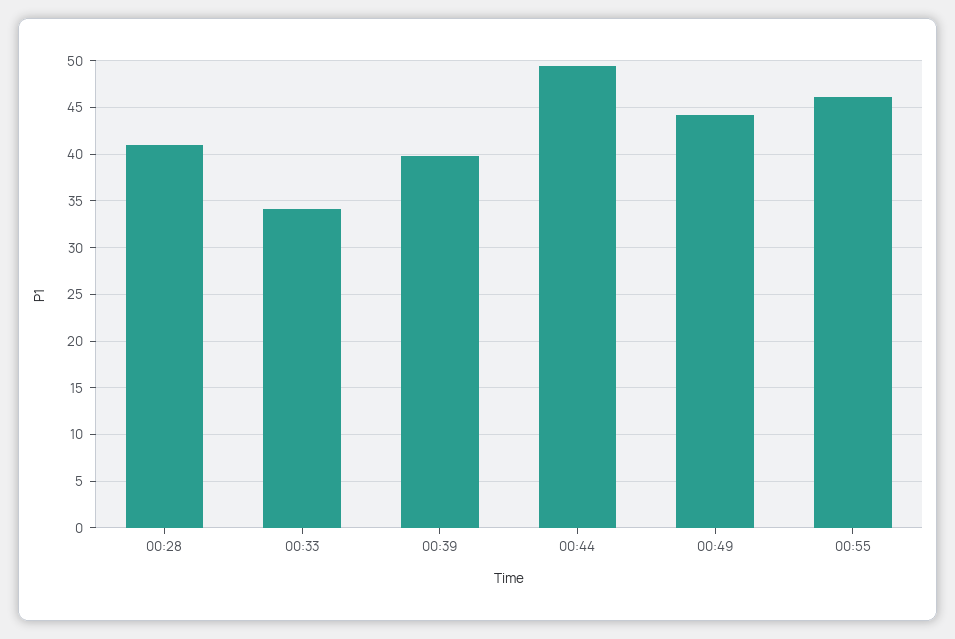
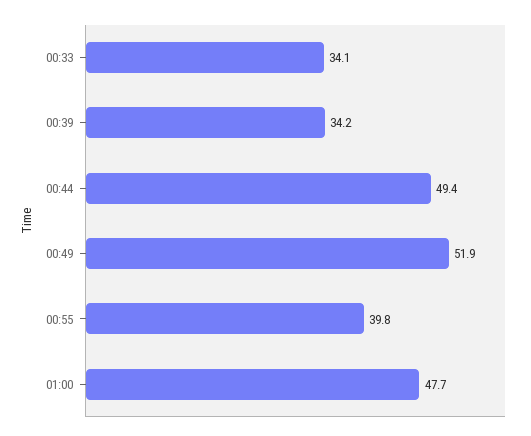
00:28: 41 -> none
00:39: 40 -> 34.2
00:49: 44 -> 51.9
00:55: 46 -> 39.8
01:00: none -> 47.7

